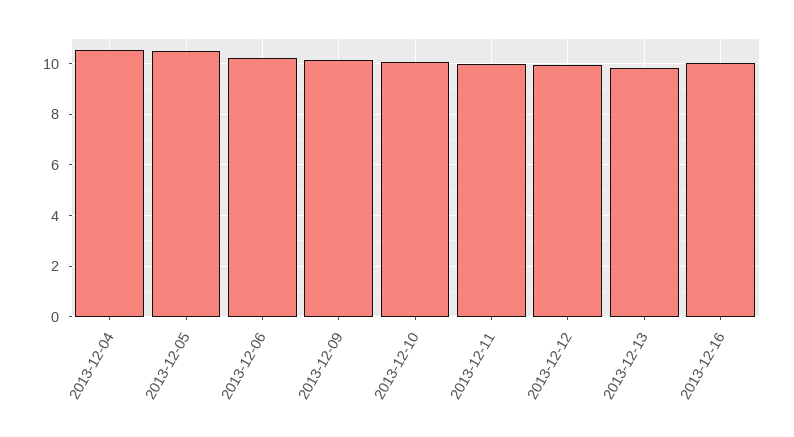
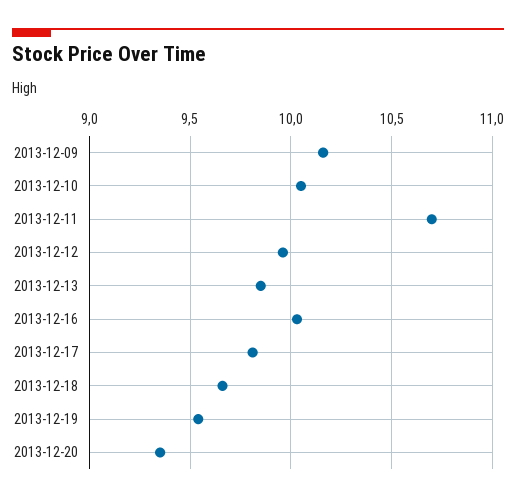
2013-12-04: 10.5 -> none
2013-12-05: 10.5 -> none
2013-12-06: 10.25 -> none
2013-12-11: 10 -> 10.7
2013-12-17: none -> 9.8
2013-12-18: none -> 9.65
2013-12-19: none -> 9.55
2013-12-20: none -> 9.35

